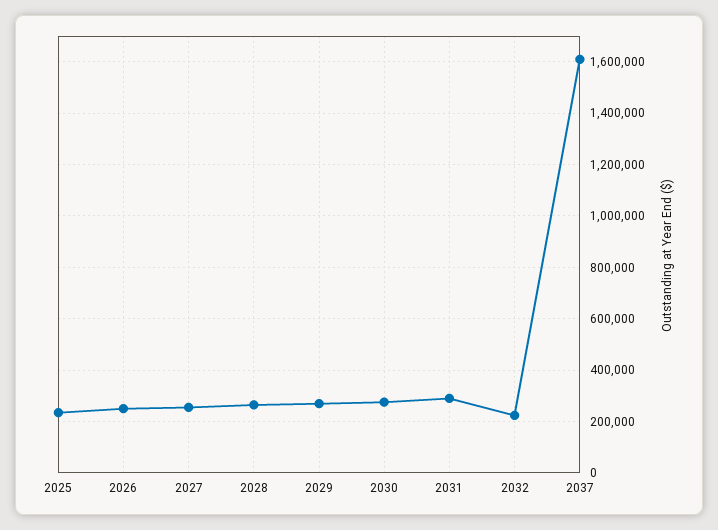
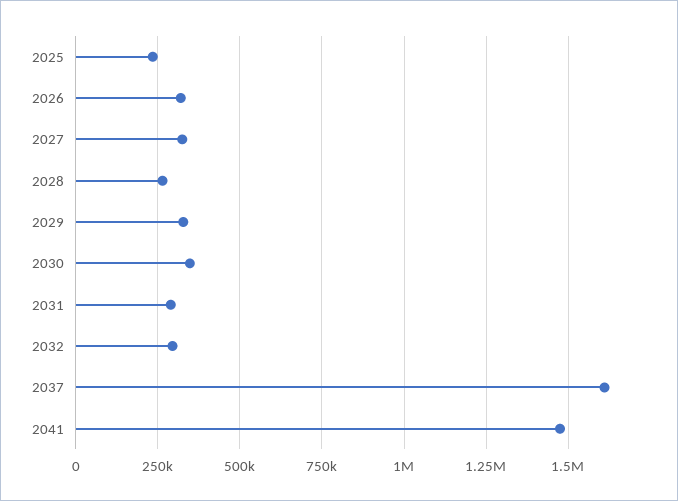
2026: 250000 -> 325000
2027: 250000 -> 325000
2029: 275000 -> 325000
2030: 275000 -> 350000
2032: 225000 -> 300000
2041: none -> 1475000

